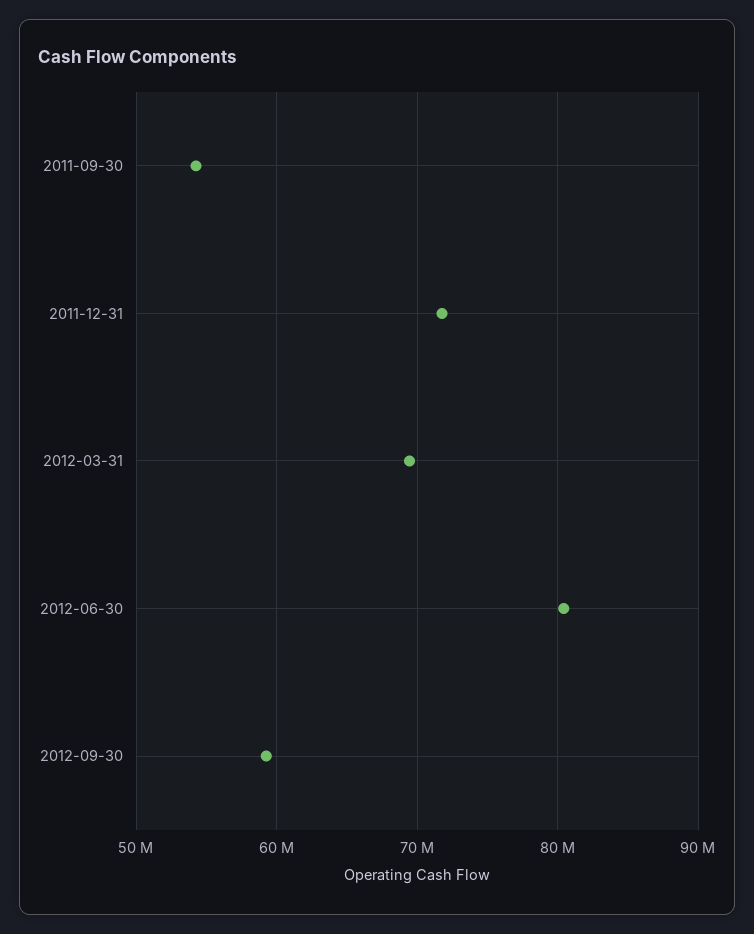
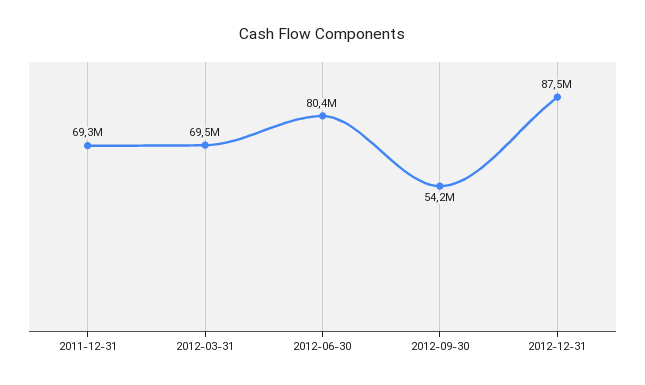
2011-09-30: 54000000 -> none
2011-12-31: 72000000 -> 69300000
2012-09-30: 59000000 -> 54200000
2012-12-31: none -> 87500000

